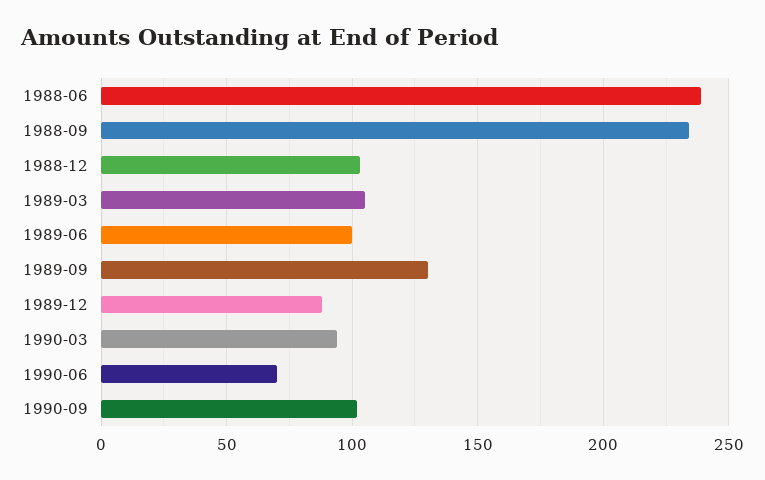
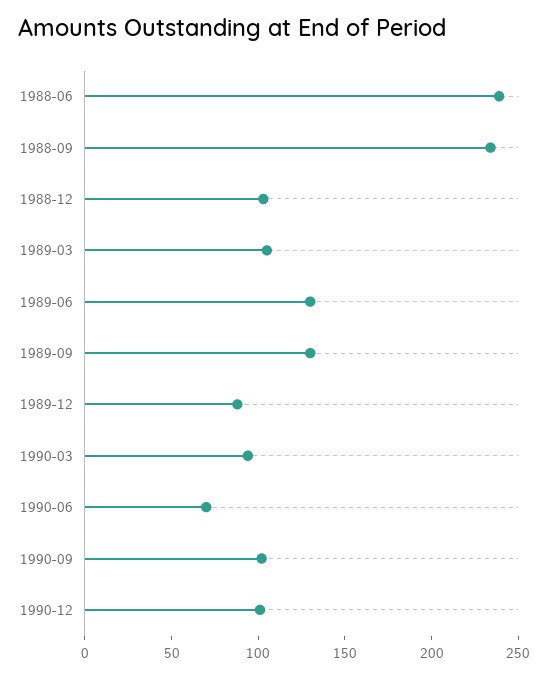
1989-06: 100 -> 130
1990-12: none -> 100

